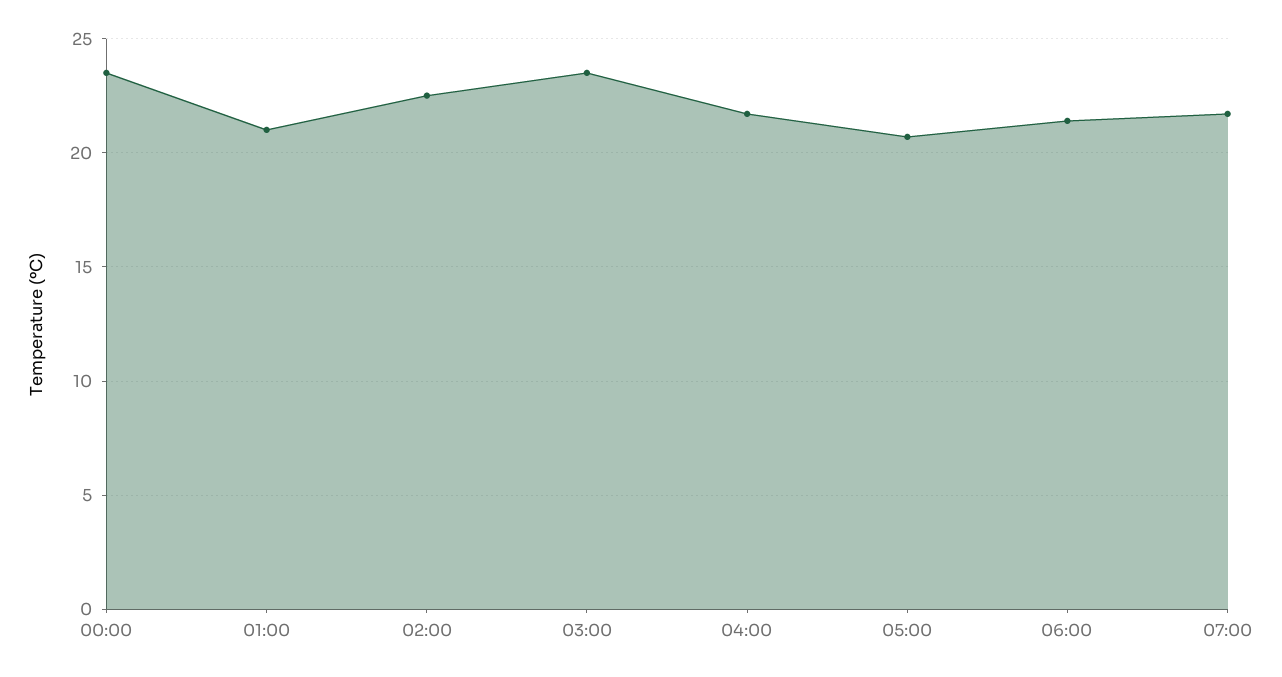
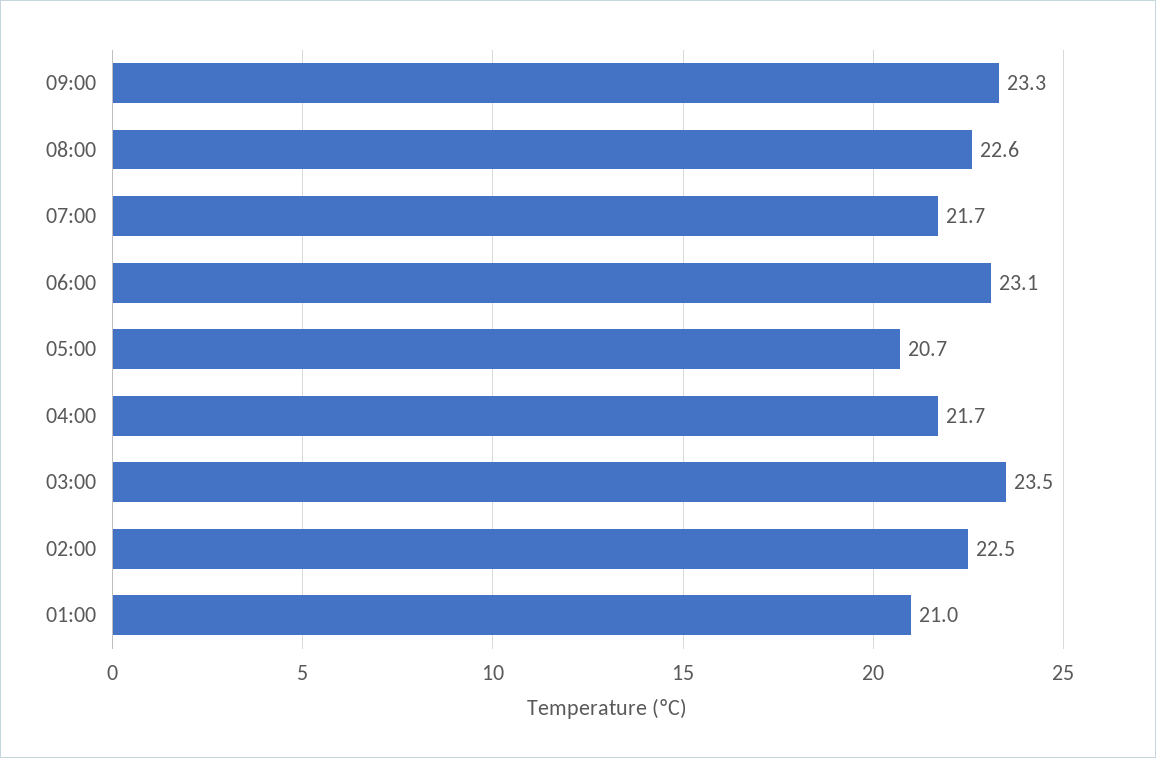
00:00: 23.5 -> none
06:00: 21.5 -> 23.1
09:00: none -> 23.3
08:00: none -> 22.6

